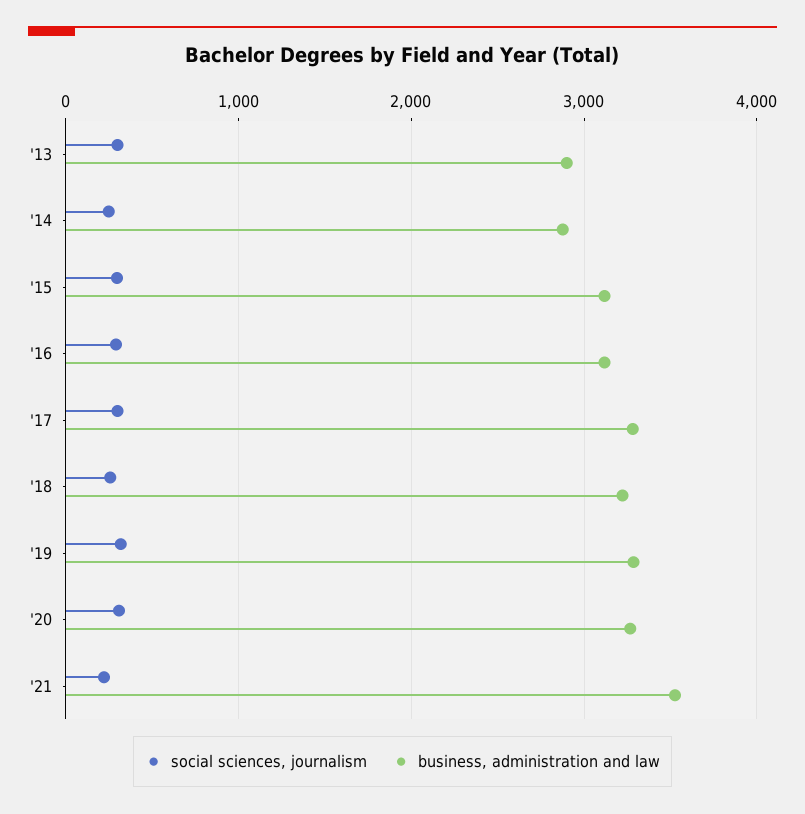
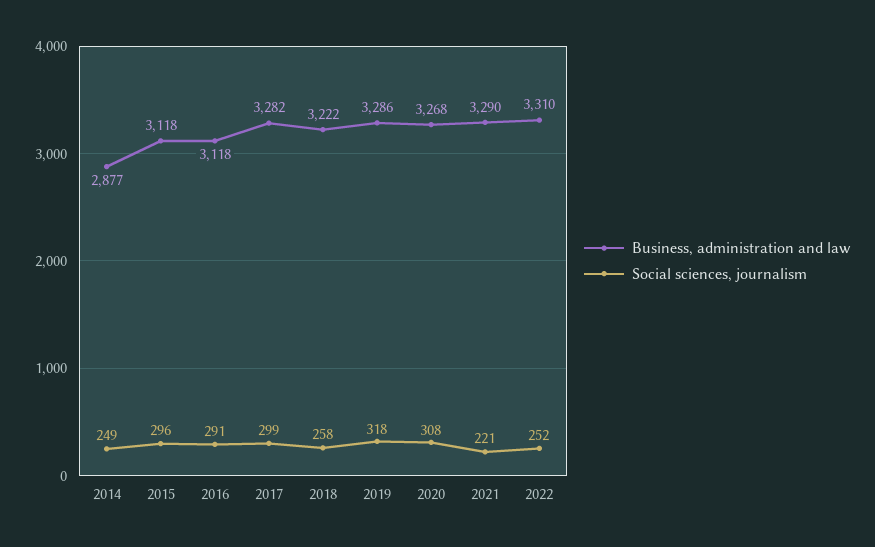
social sciences, journalism, '13: 300 -> none
business, administration and law, '13: 2900 -> none
business, administration and law, '21: 3500 -> 3290
business, administration and law, 2022: none -> 3310
social sciences, journalism, 2022: none -> 252

